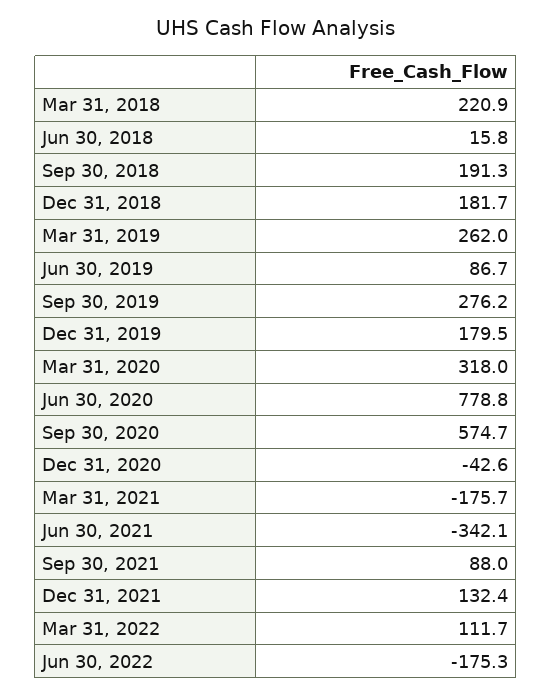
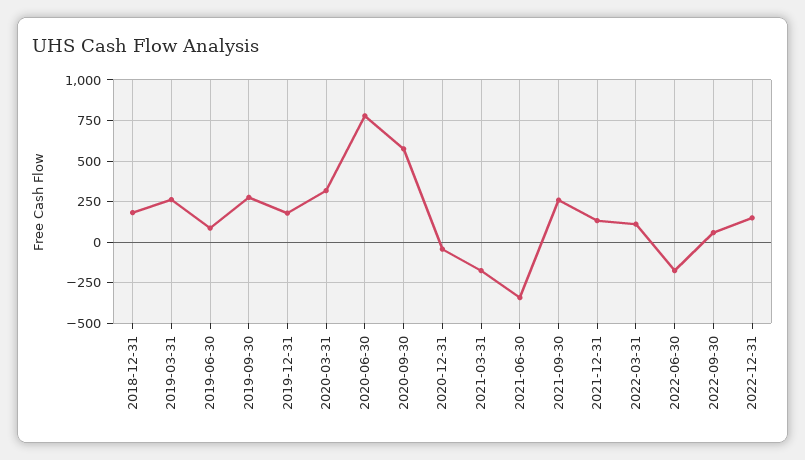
Mar 31, 2018: 220.9 -> none
Jun 30, 2018: 15.8 -> none
Sep 30, 2018: 191.3 -> none
Sep 30, 2021: 88 -> 250
2022-09-30: none -> 50
2022-12-31: none -> 150

